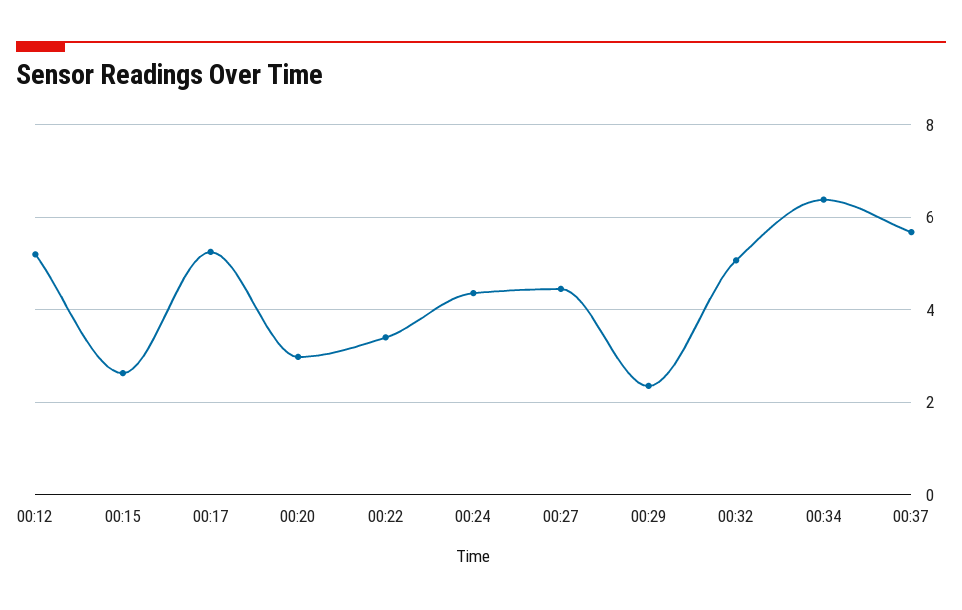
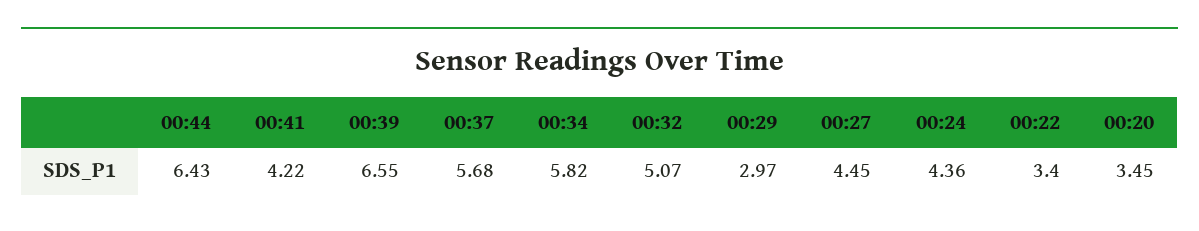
00:12: 5.2 -> none
00:15: 2.6 -> none
00:17: 5.2 -> none
00:20: 3 -> 3.45
00:29: 2.4 -> 2.97
00:34: 6.4 -> 5.82
00:44: none -> 6.43
00:41: none -> 4.22
00:39: none -> 6.55

